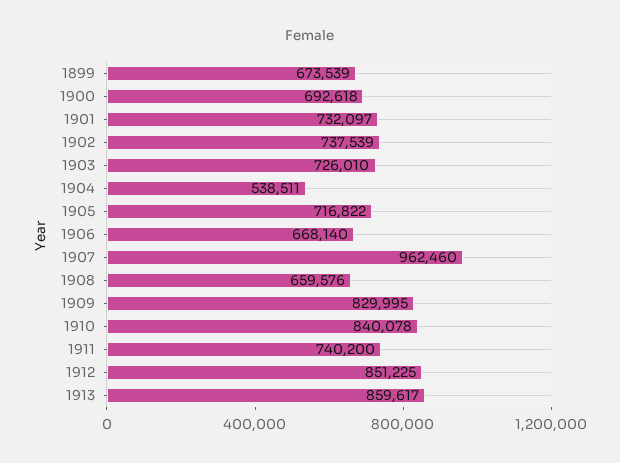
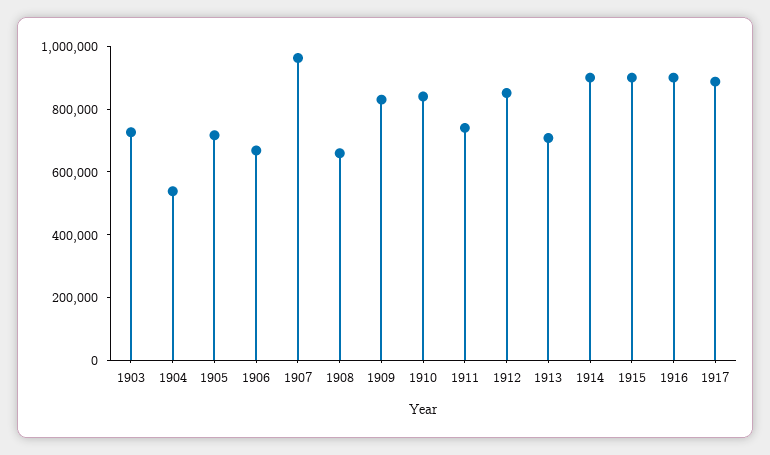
1899: 673539 -> none
1900: 692618 -> none
1901: 732097 -> none
1902: 737539 -> none
1913: 859617 -> 700000
1914: none -> 900000
1915: none -> 900000
1916: none -> 900000
1917: none -> 900000

